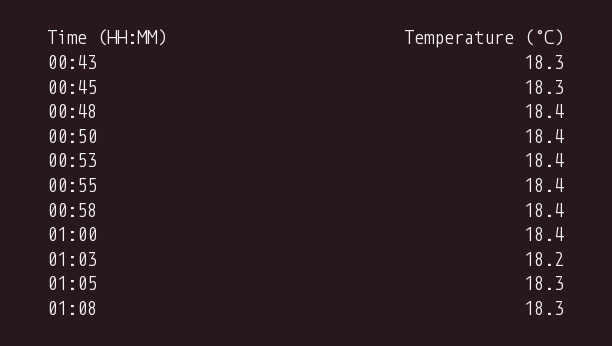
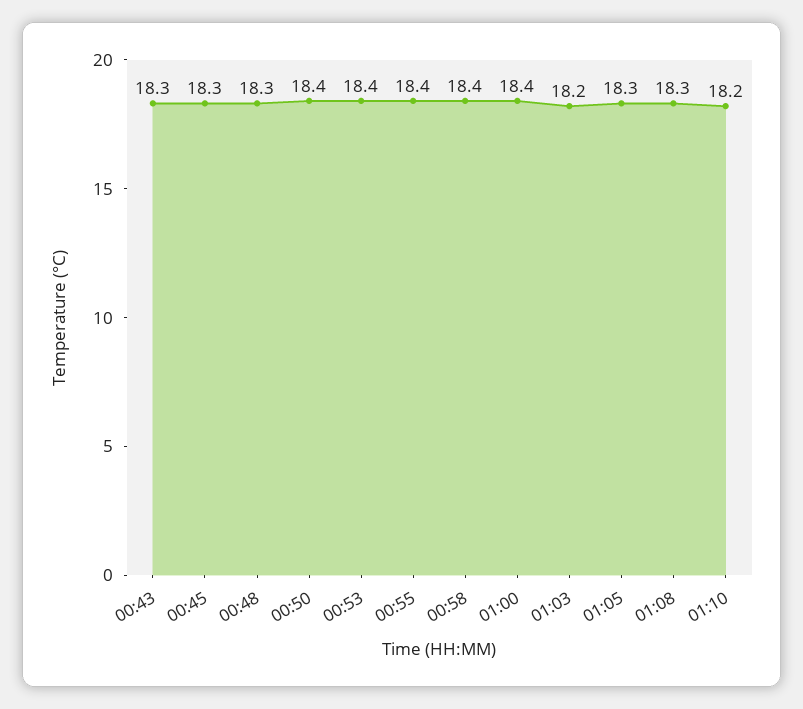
00:48: 18.4 -> 18.3
01:10: none -> 18.2

